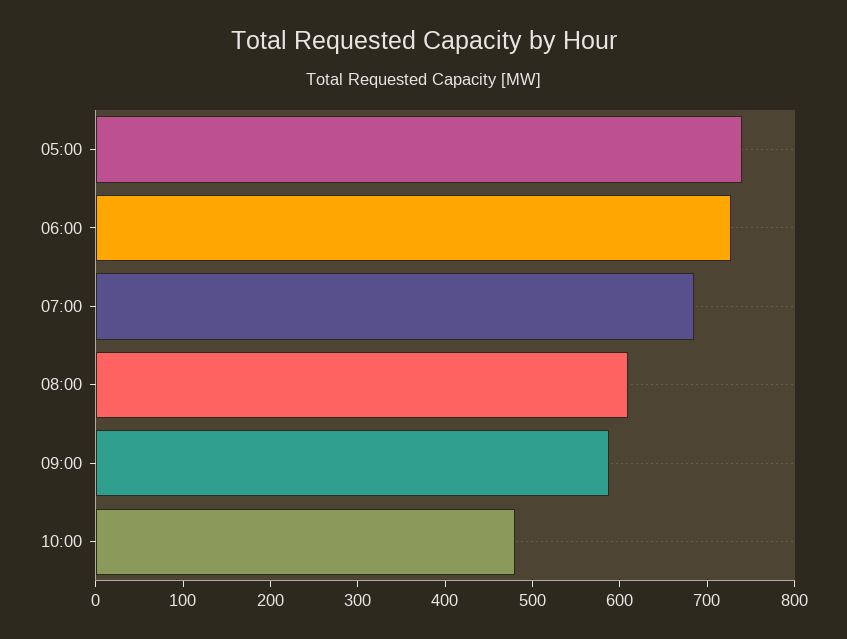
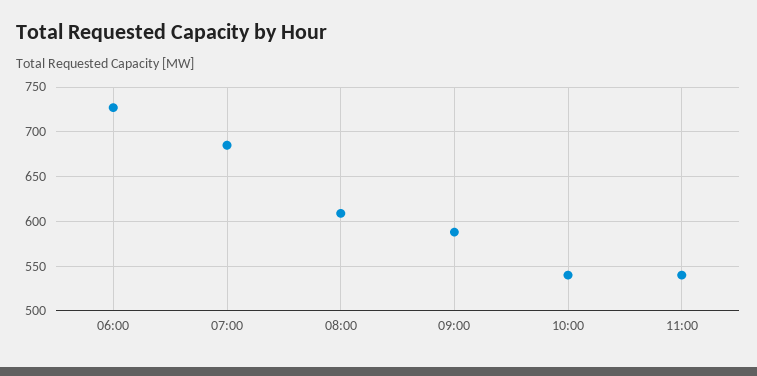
05:00: 740 -> none
10:00: 480 -> 540
11:00: none -> 540

